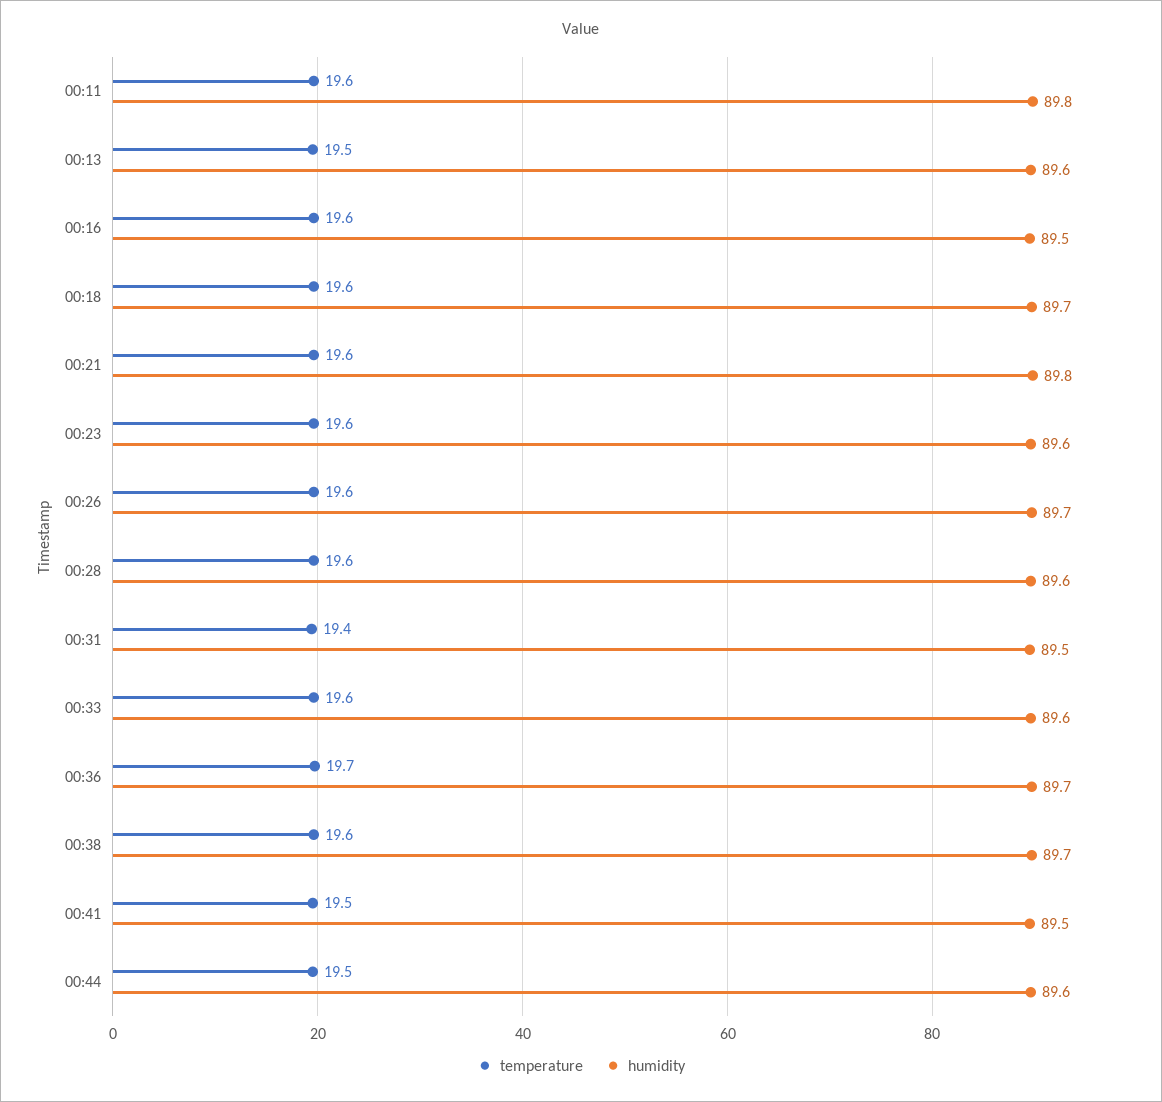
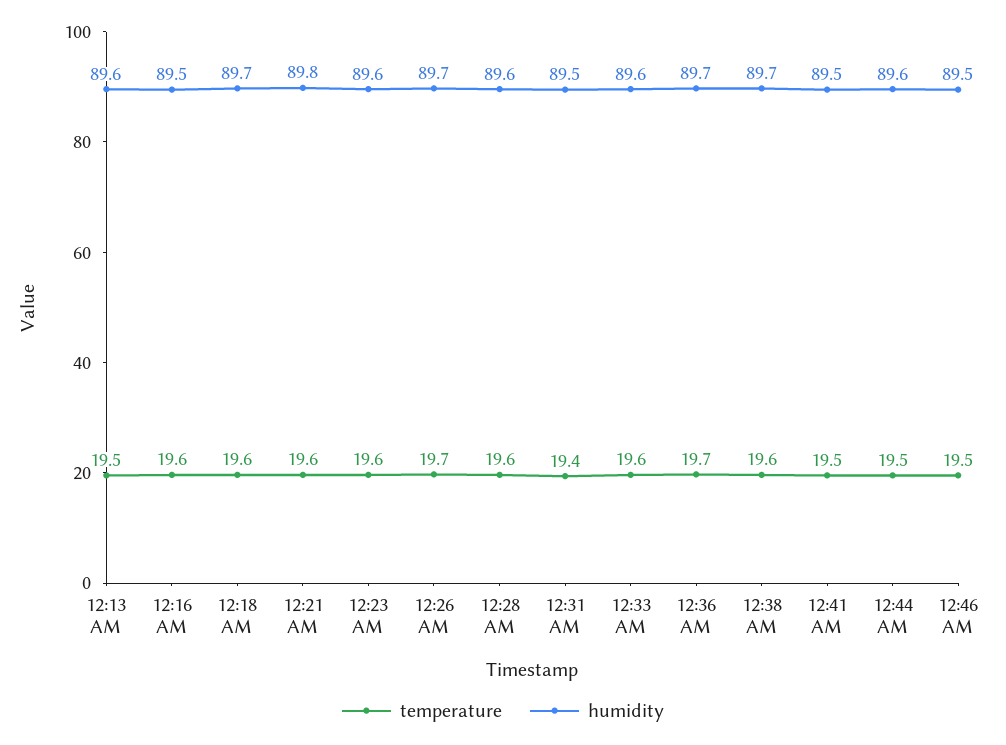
temperature, 00:11: 19.6 -> none
humidity, 00:11: 89.8 -> none
temperature, 00:26: 19.6 -> 19.7
temperature, 12:46 AM: none -> 19.5
humidity, 12:46 AM: none -> 89.5

